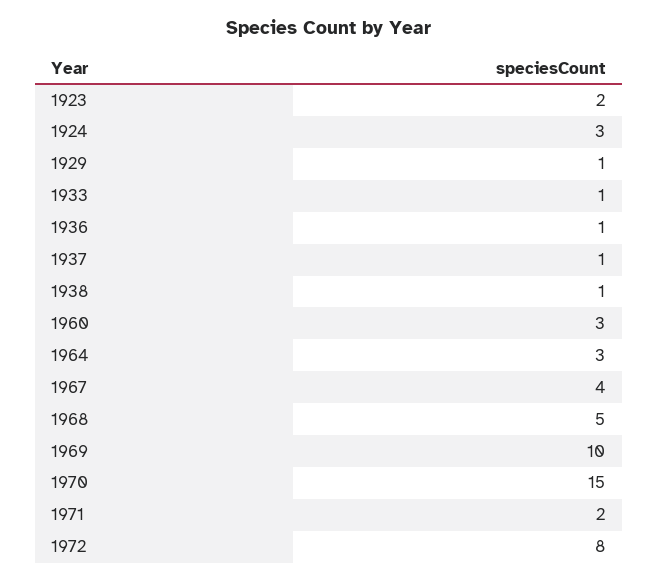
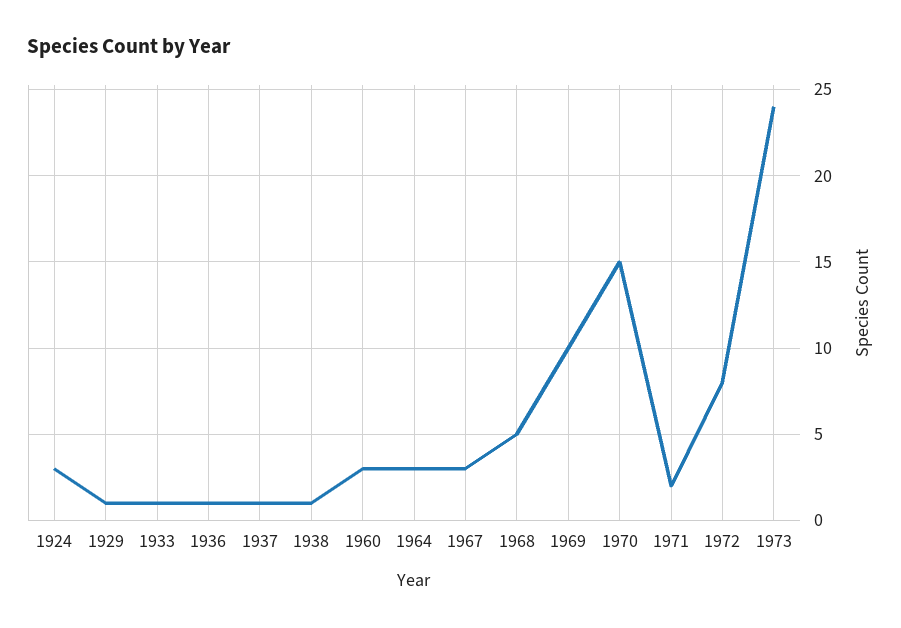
1923: 2 -> none
1967: 4 -> 3
1973: none -> 24

